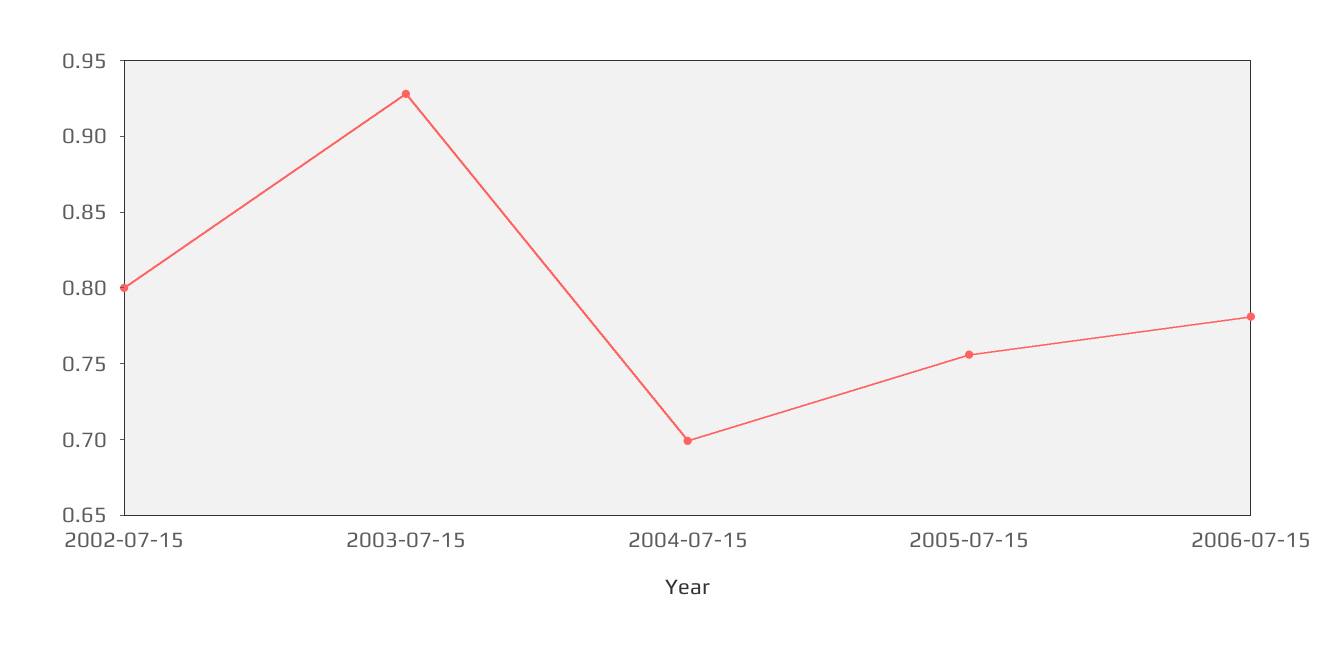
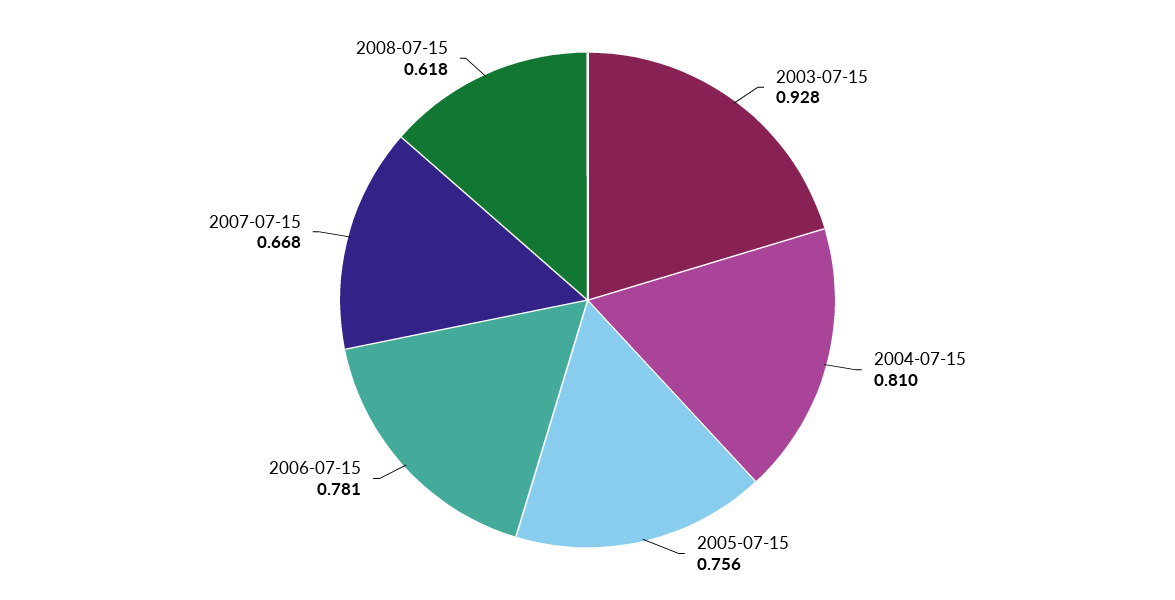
2002-07-15: 0.8 -> none
2004-07-15: 0.7 -> 0.81
2007-07-15: none -> 0.668
2008-07-15: none -> 0.618

